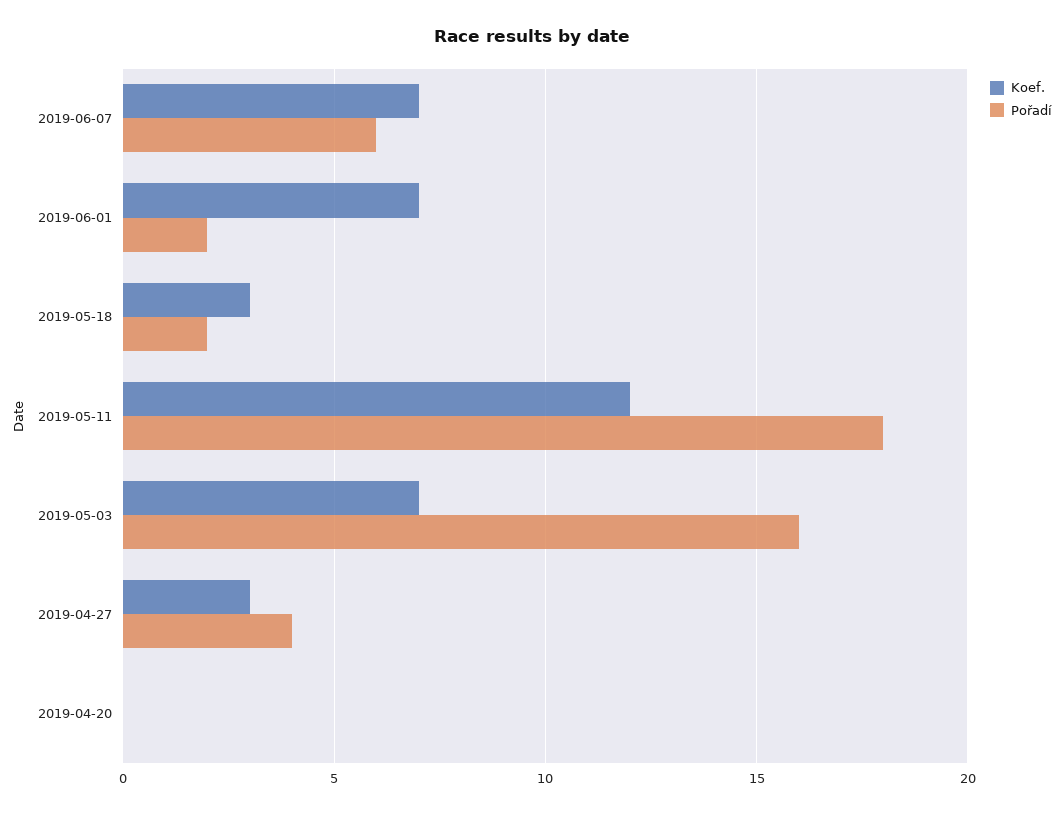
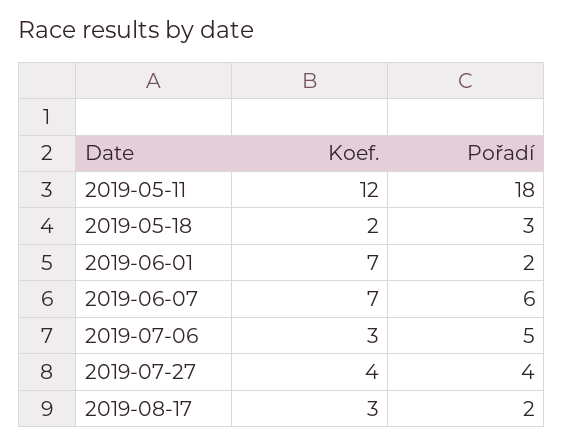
Koef., 2019-05-18: 3 -> 2
Pořadí, 2019-05-18: 2 -> 3
Koef., 2019-05-03: 7 -> none
Pořadí, 2019-05-03: 16 -> none
Koef., 2019-04-27: 3 -> none
Pořadí, 2019-04-27: 4 -> none
Koef., 2019-04-20: 0 -> none
Pořadí, 2019-04-20: 0 -> none
Koef., 2019-07-06: none -> 3
Pořadí, 2019-07-06: none -> 5
Koef., 2019-07-27: none -> 4
Pořadí, 2019-07-27: none -> 4
Koef., 2019-08-17: none -> 3
Pořadí, 2019-08-17: none -> 2

